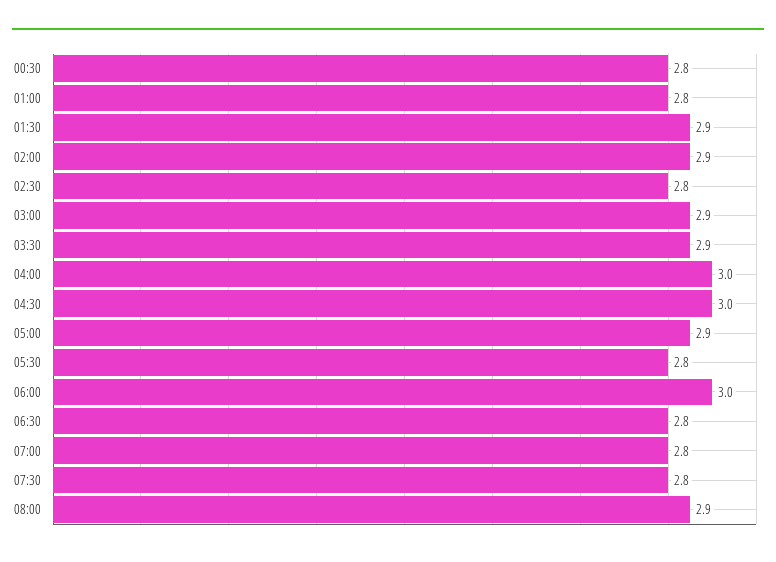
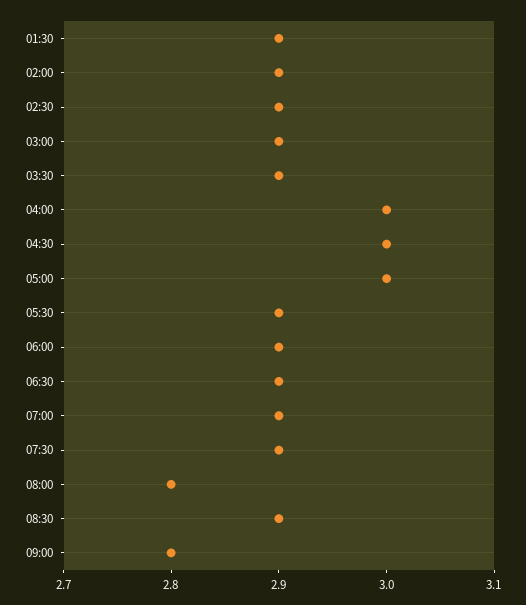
00:30: 2.8 -> none
01:00: 2.8 -> none
02:30: 2.8 -> 2.9
05:00: 2.9 -> 3
05:30: 2.8 -> 2.9
06:00: 3 -> 2.9
06:30: 2.8 -> 2.9
07:00: 2.8 -> 2.9
07:30: 2.8 -> 2.9
08:00: 2.9 -> 2.8
08:30: none -> 2.9
09:00: none -> 2.8

